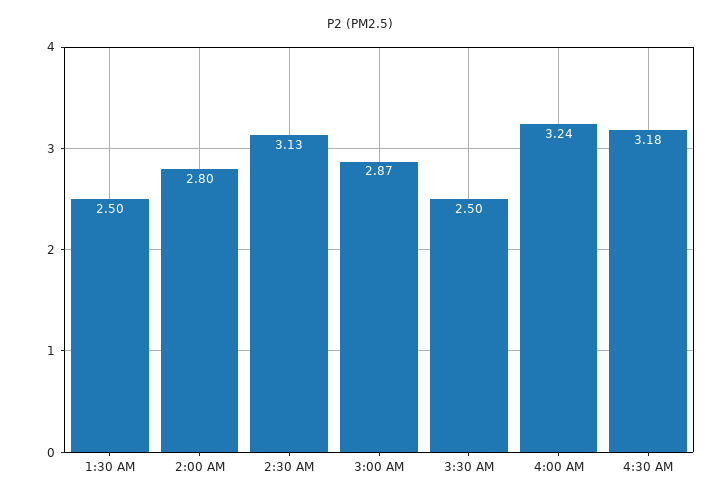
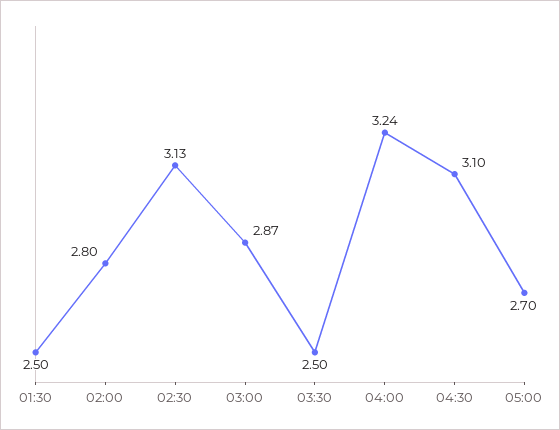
4:30 AM: 3.18 -> 3.1
05:00: none -> 2.7

